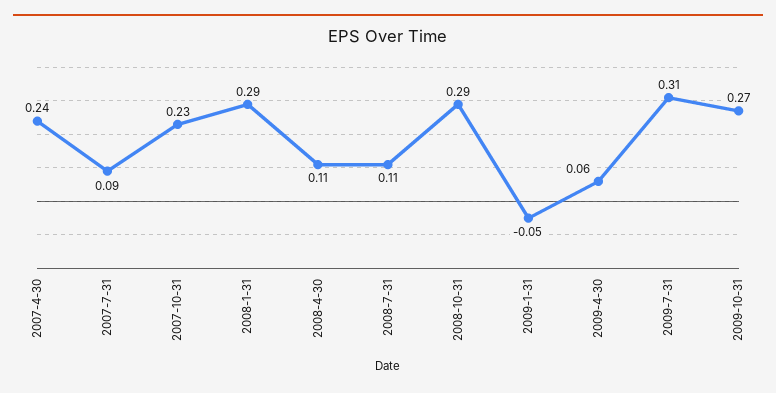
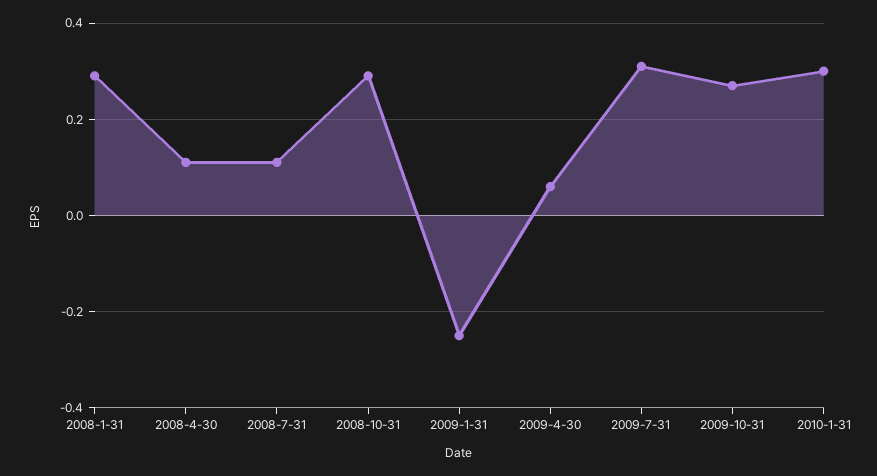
2007-4-30: 0.24 -> none
2007-7-31: 0.09 -> none
2007-10-31: 0.23 -> none
2009-1-31: -0.05 -> -0.25
2010-1-31: none -> 0.3

